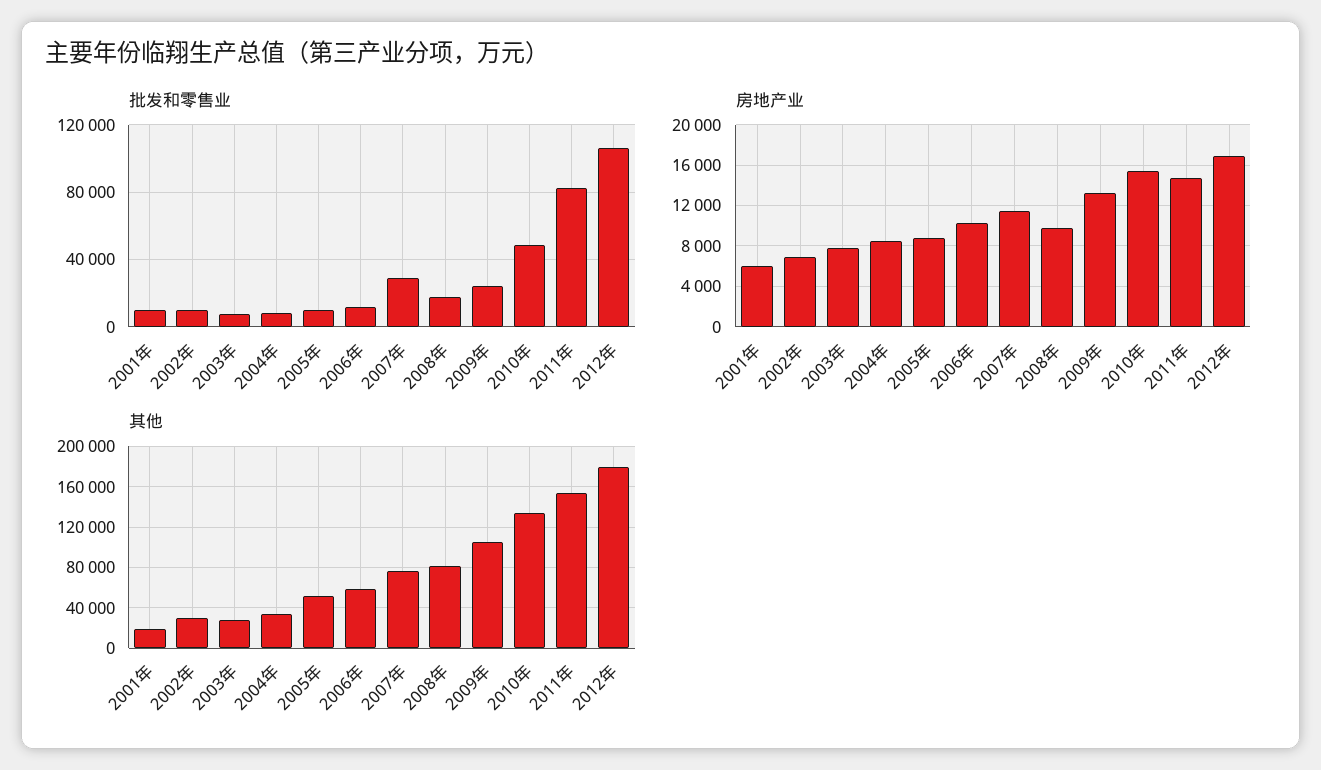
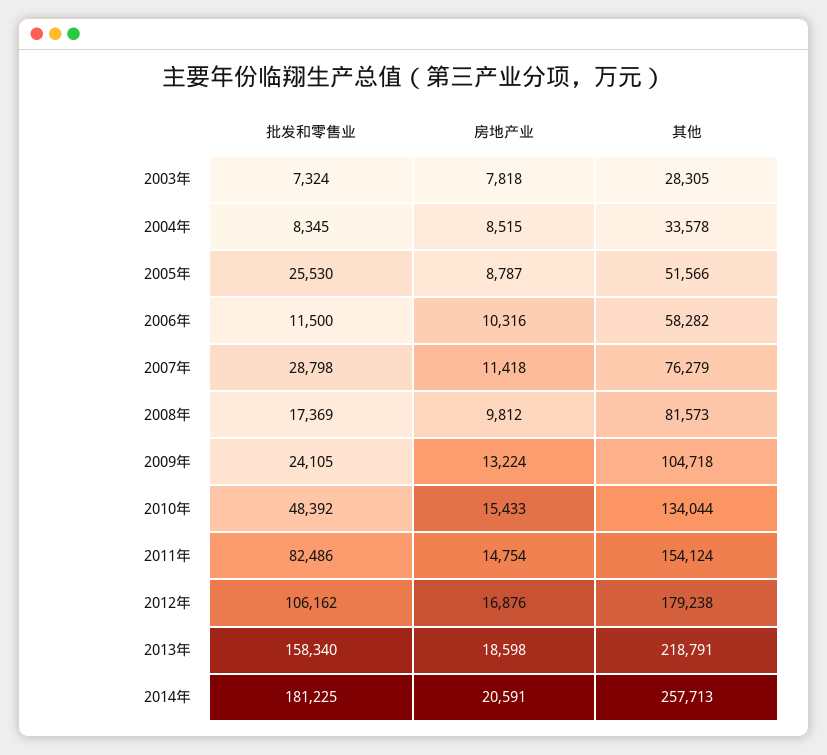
批发和零售业, 2001年: 10000 -> none
批发和零售业, 2002年: 10000 -> none
批发和零售业, 2005年: 10000 -> 25530
房地产业, 2001年: 6000 -> none
房地产业, 2002年: 7000 -> none
其他, 2001年: 20000 -> none
其他, 2002年: 30000 -> none
批发和零售业, 2013年: none -> 158340
房地产业, 2013年: none -> 18598
其他, 2013年: none -> 218791
批发和零售业, 2014年: none -> 181225
房地产业, 2014年: none -> 20591
其他, 2014年: none -> 257713

